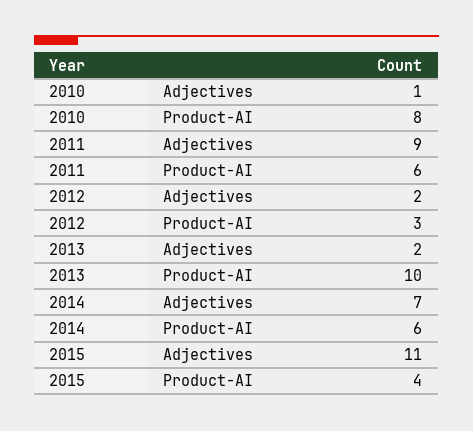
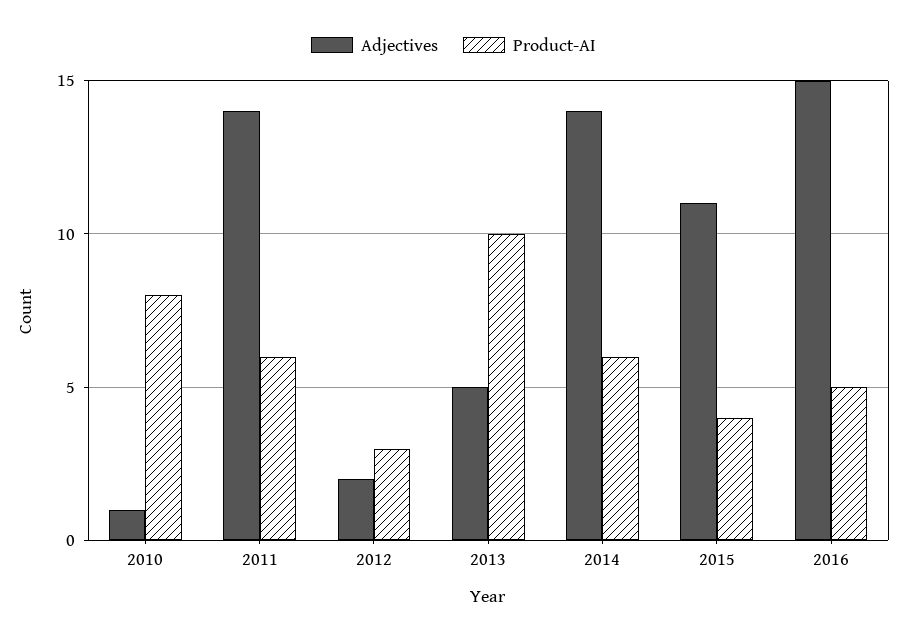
Adjectives, 2011: 9 -> 14
Adjectives, 2013: 2 -> 5
Adjectives, 2014: 7 -> 14
Adjectives, 2016: none -> 15
Product-AI, 2016: none -> 5

